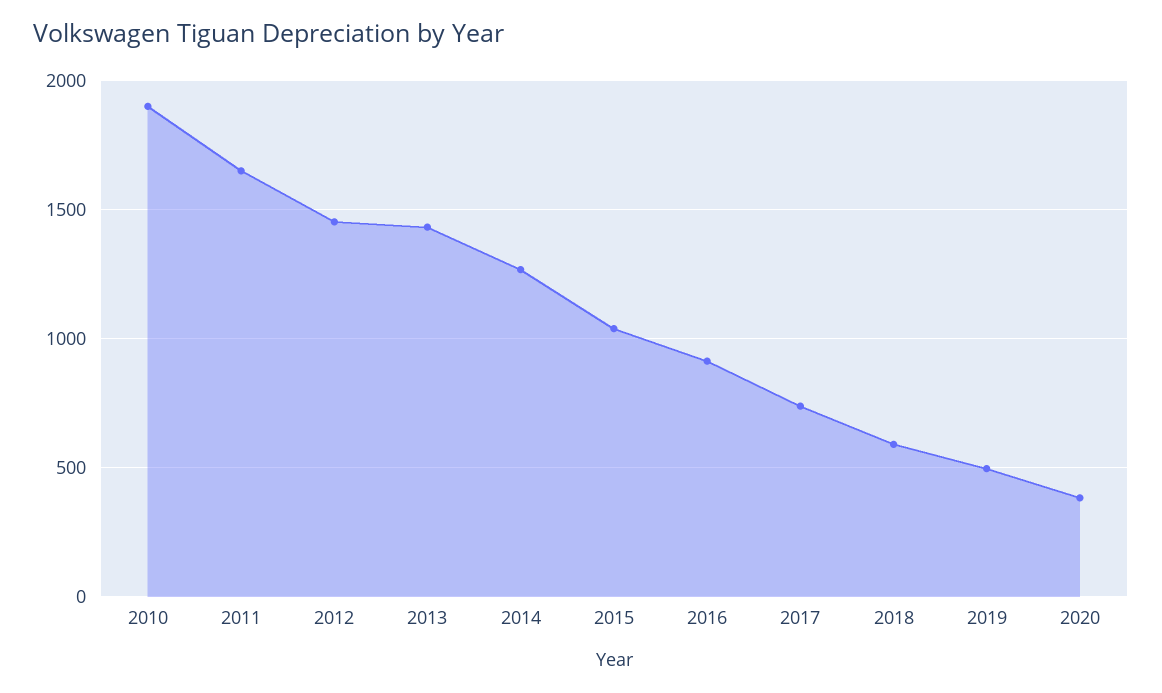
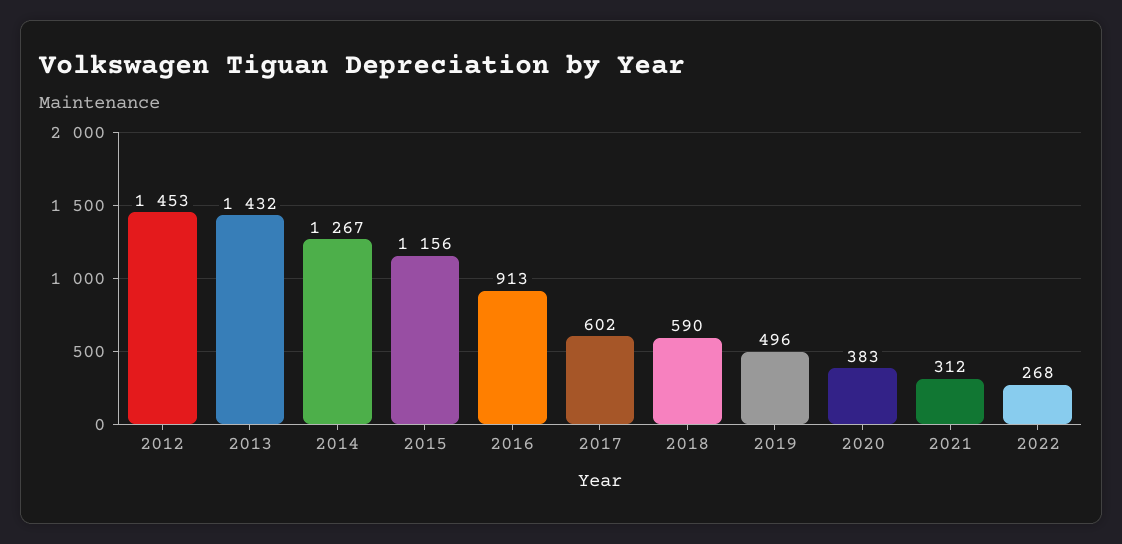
2010: 1900 -> none
2011: 1650 -> none
2015: 1050 -> 1156
2017: 750 -> 602
2021: none -> 312
2022: none -> 268

